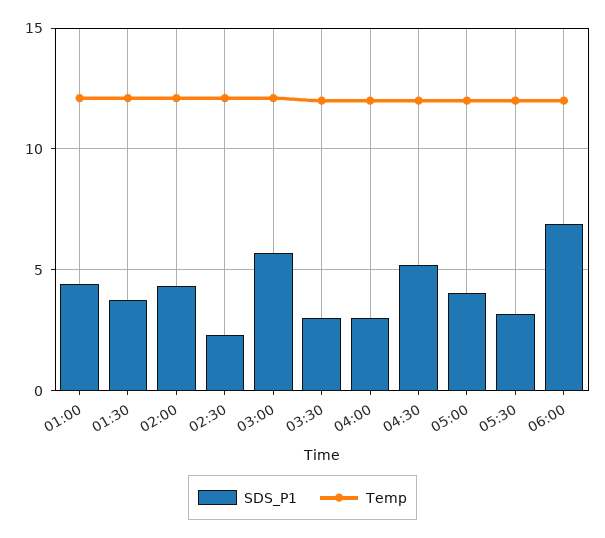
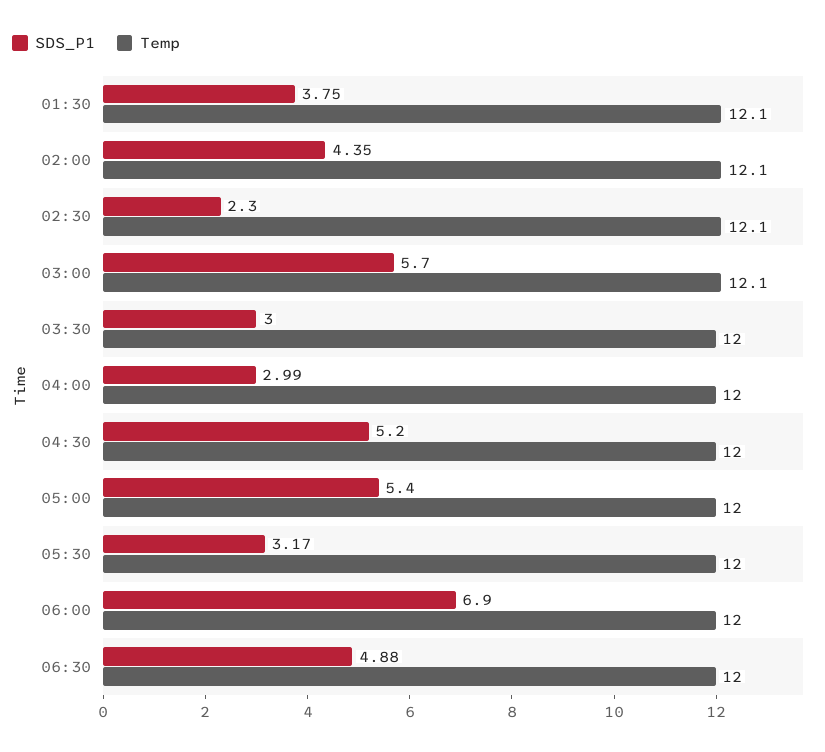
SDS_P1, 01:00: 4.5 -> none
Temp, 01:00: 12 -> none
SDS_P1, 05:00: 4 -> 5.4
SDS_P1, 06:30: none -> 4.88
Temp, 06:30: none -> 12

